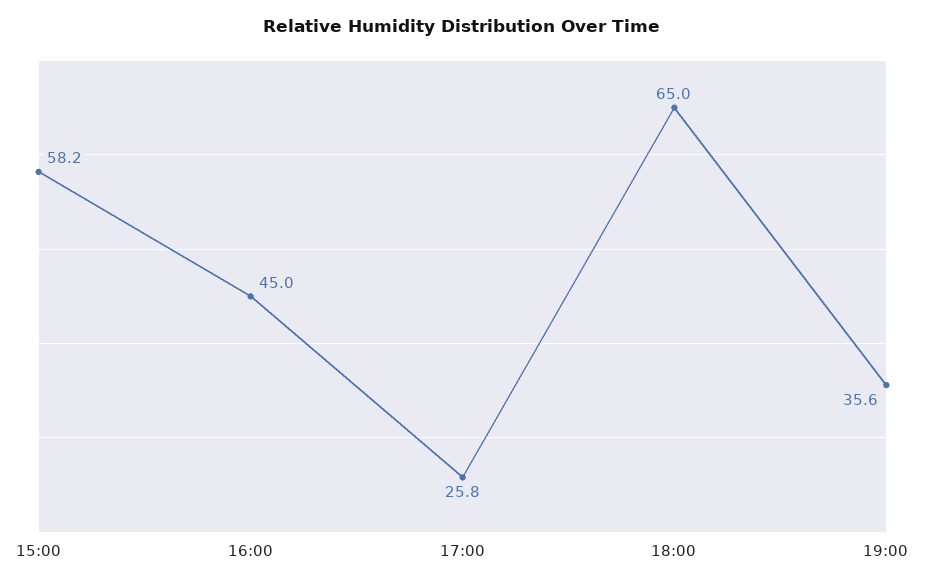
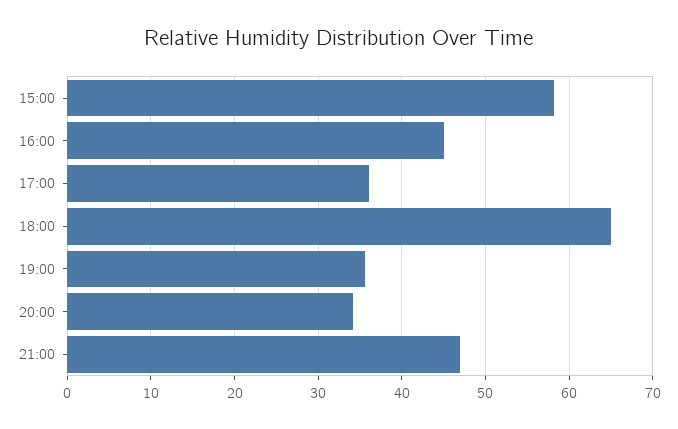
17:00: 25.8 -> 36
20:00: none -> 34
21:00: none -> 47

